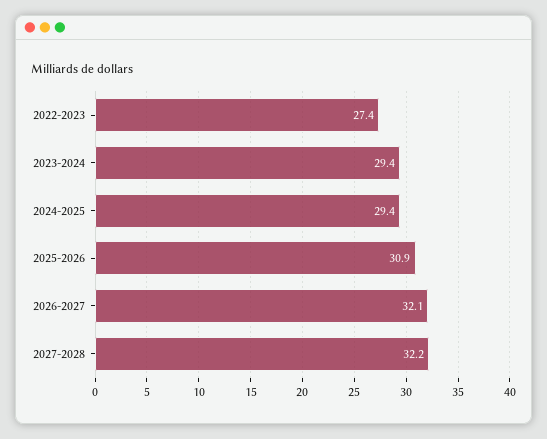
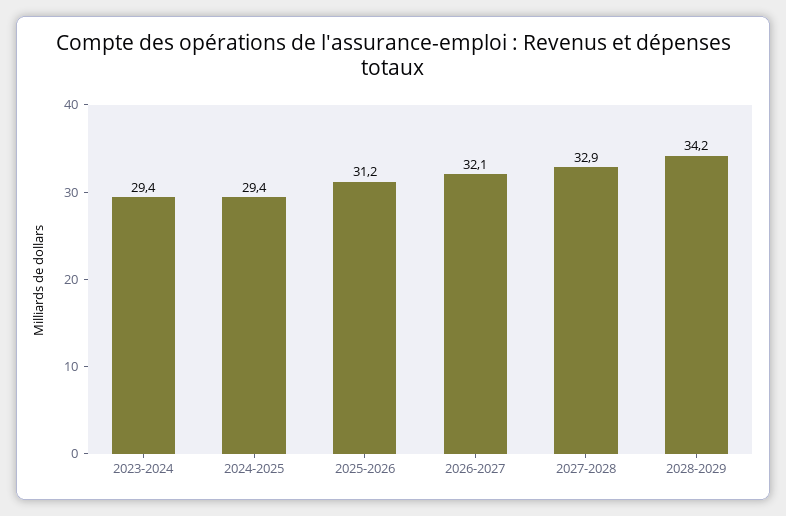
2022-2023: 27.4 -> none
2025-2026: 30.9 -> 31.2
2027-2028: 32.2 -> 32.9
2028-2029: none -> 34.2

